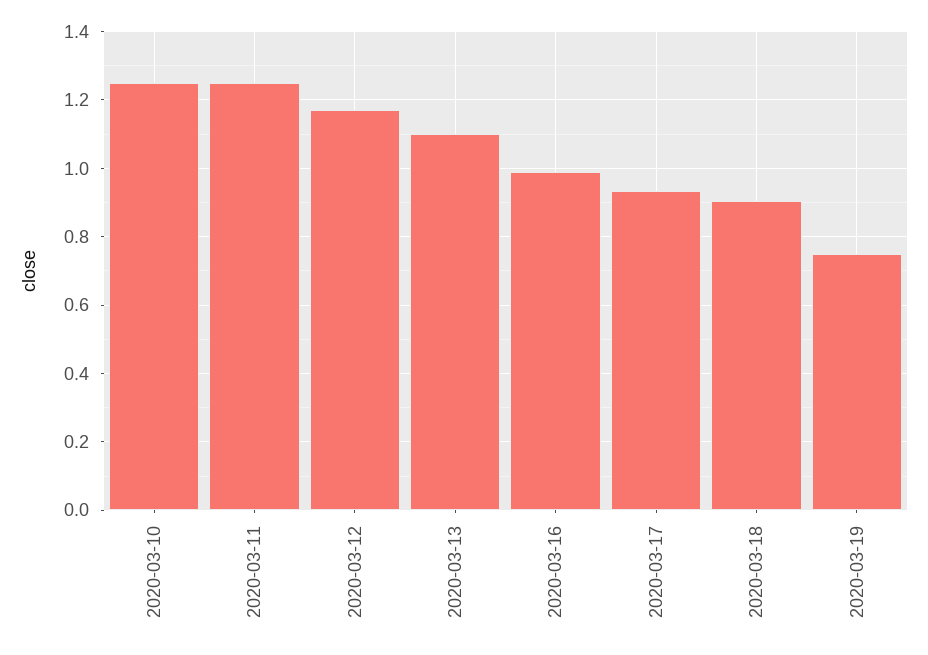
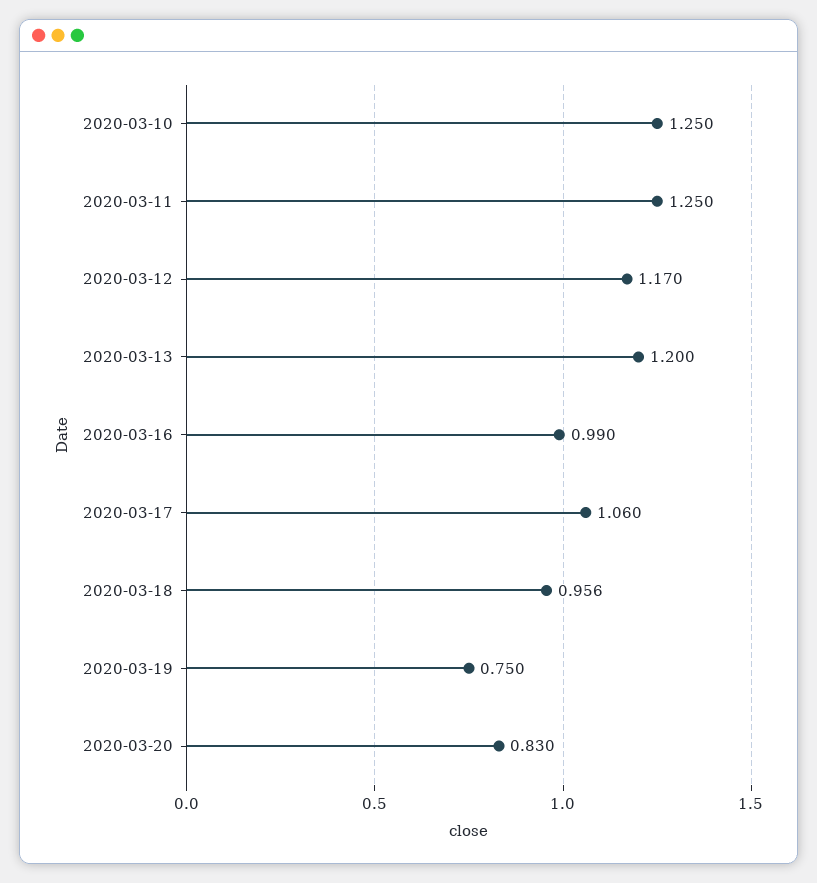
2020-03-13: 1.1 -> 1.2
2020-03-17: 0.94 -> 1.06
2020-03-18: 0.9 -> 0.956
2020-03-20: none -> 0.83

